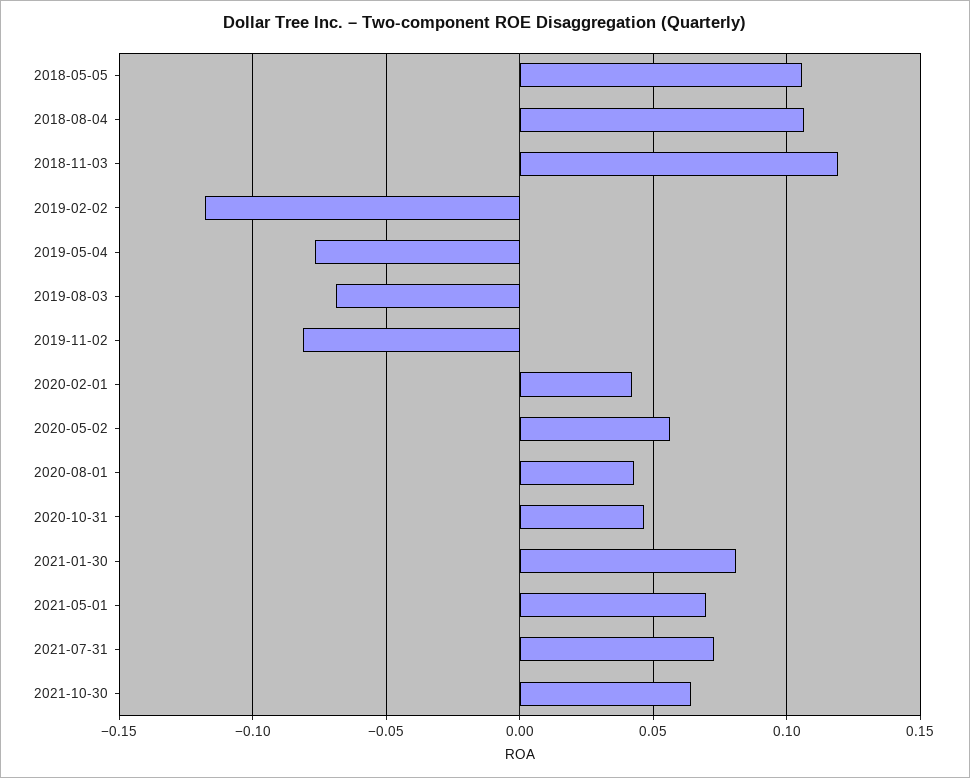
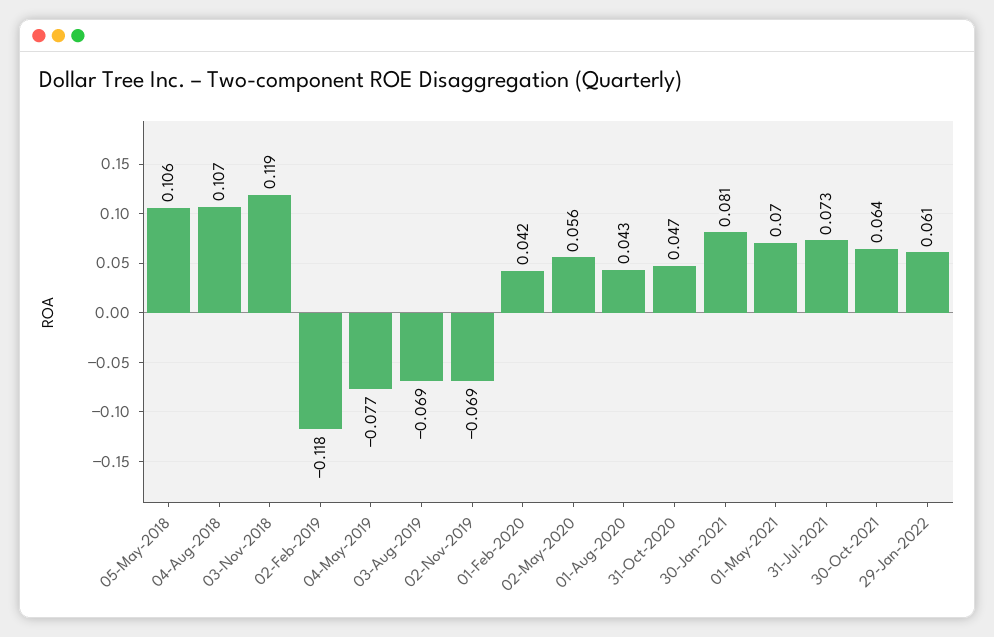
2019-11-02: -0.08 -> -0.069
29-Jan-2022: none -> 0.061

